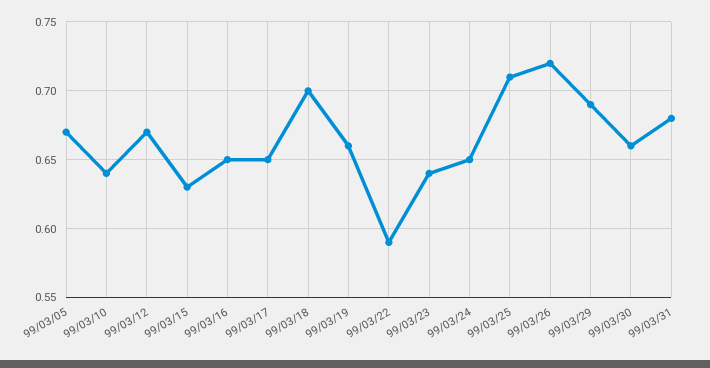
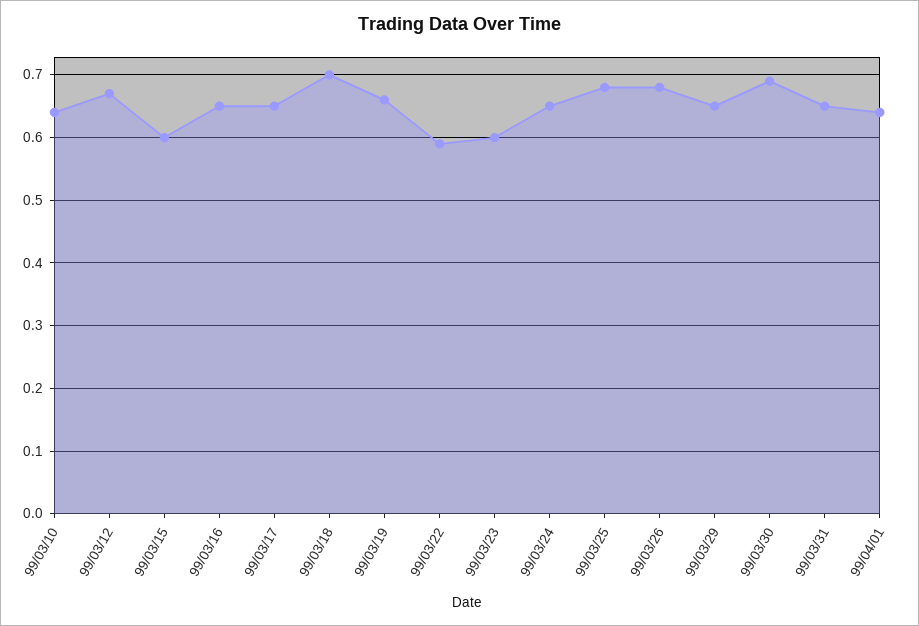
99/03/05: 0.67 -> none
99/03/15: 0.63 -> 0.6
99/03/23: 0.64 -> 0.6
99/03/25: 0.71 -> 0.68
99/03/26: 0.72 -> 0.68
99/03/29: 0.69 -> 0.65
99/03/30: 0.66 -> 0.69
99/03/31: 0.68 -> 0.65
99/04/01: none -> 0.64

